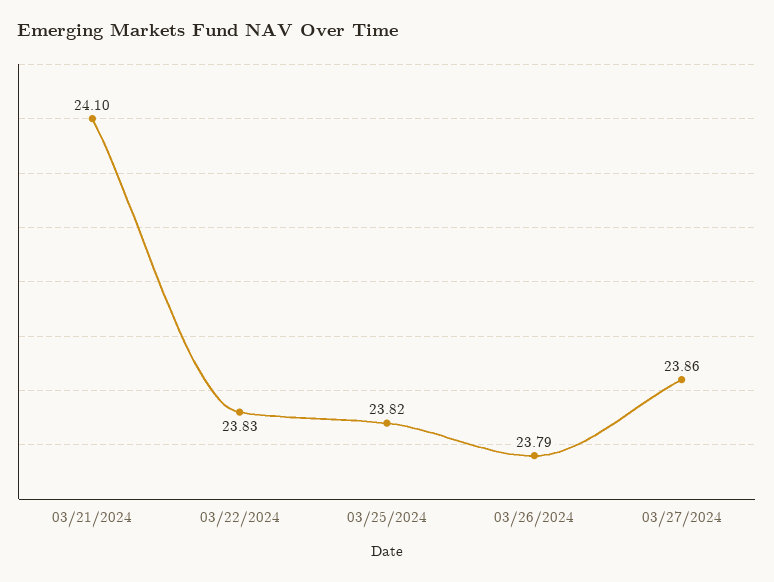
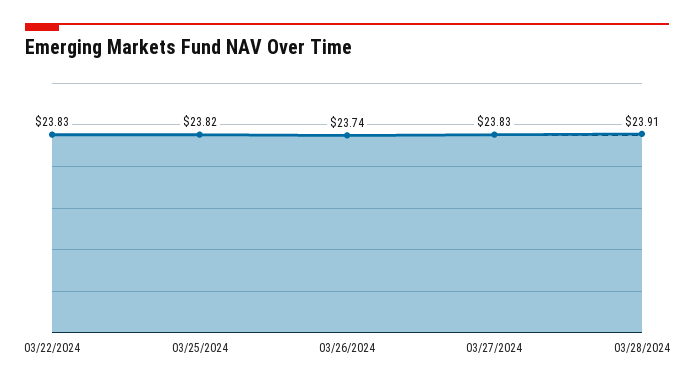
03/21/2024: 24.1 -> none
03/26/2024: 23.79 -> 23.74
03/27/2024: 23.86 -> 23.83
03/28/2024: none -> 23.91

